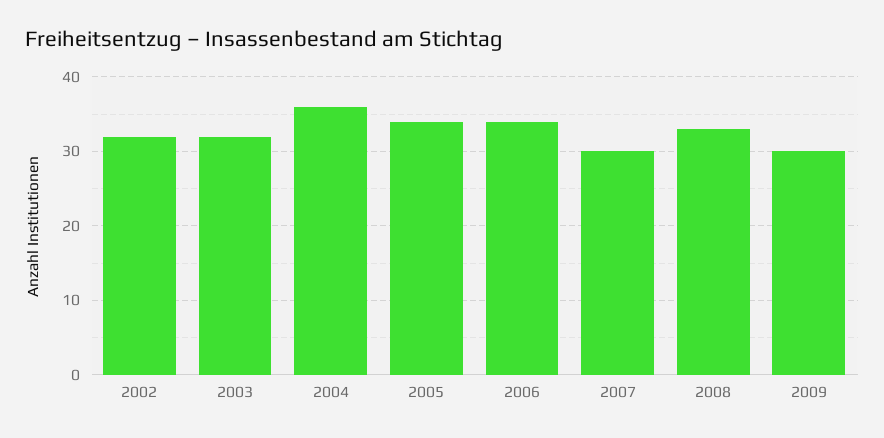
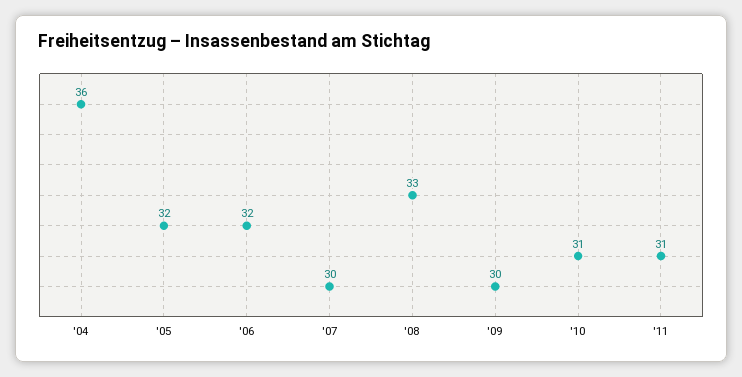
2002: 32 -> none
2003: 32 -> none
2005: 34 -> 32
2006: 34 -> 32
'10: none -> 31
'11: none -> 31

